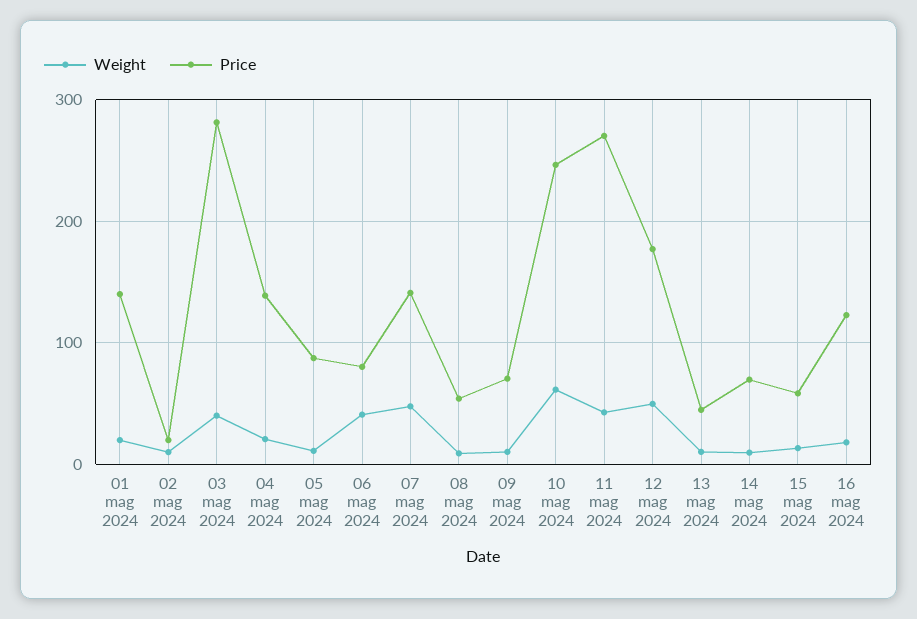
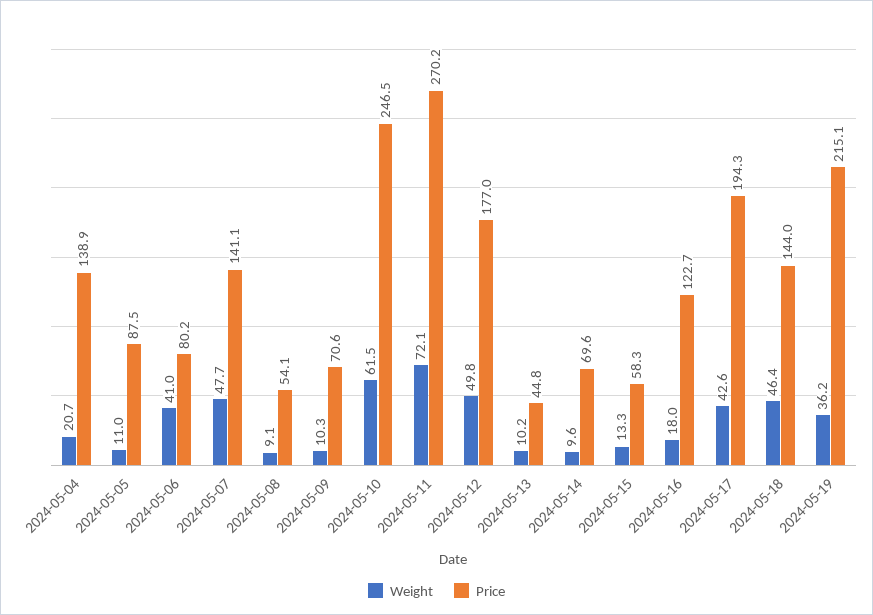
Weight, 01 mag 2024: 20 -> none
Price, 01 mag 2024: 140 -> none
Weight, 02 mag 2024: 10 -> none
Price, 02 mag 2024: 20 -> none
Weight, 03 mag 2024: 40 -> none
Price, 03 mag 2024: 280 -> none
Weight, 11 mag 2024: 40 -> 72.1
Weight, 2024-05-17: none -> 42.6
Price, 2024-05-17: none -> 194.3
Weight, 2024-05-18: none -> 46.4
Price, 2024-05-18: none -> 144
Weight, 2024-05-19: none -> 36.2
Price, 2024-05-19: none -> 215.1

